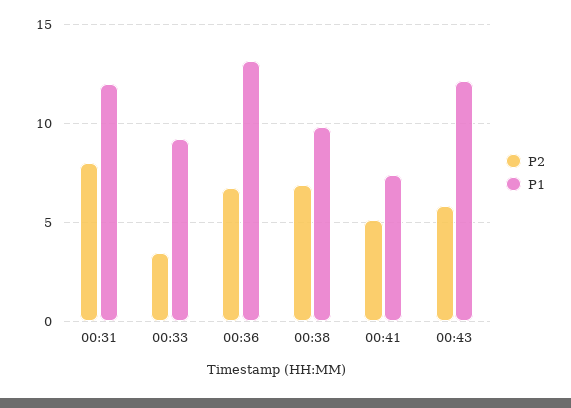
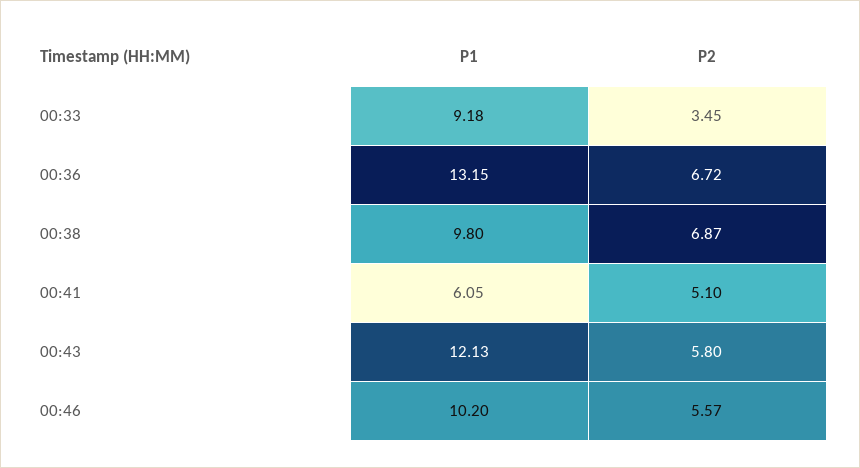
P2, 00:31: 8 -> none
P1, 00:31: 12 -> none
P1, 00:41: 7.5 -> 6.05
P1, 00:46: none -> 10.2
P2, 00:46: none -> 5.57

